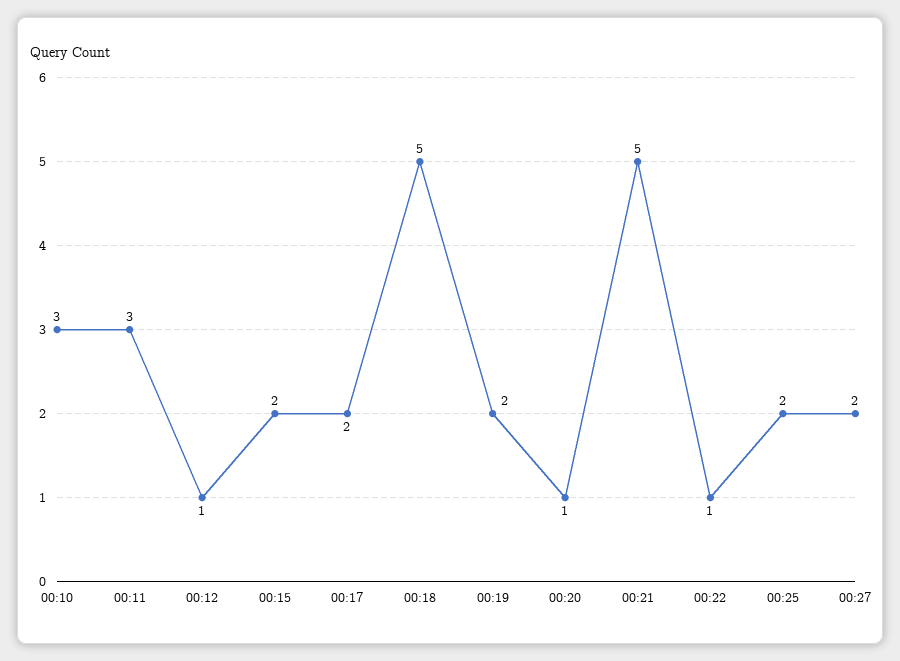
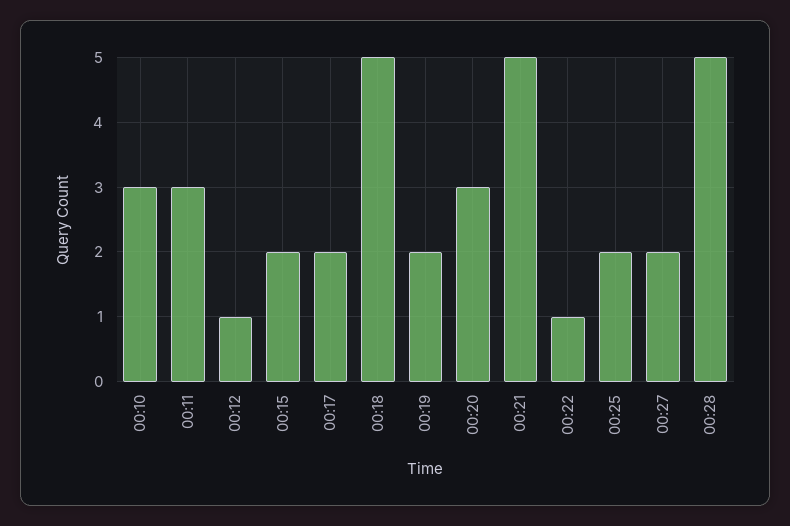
00:20: 1 -> 3
00:28: none -> 5

